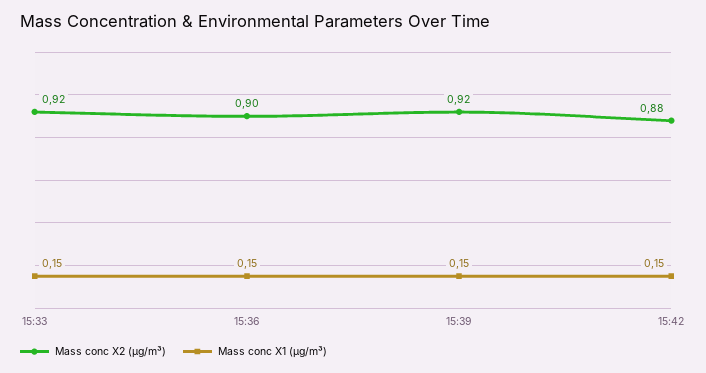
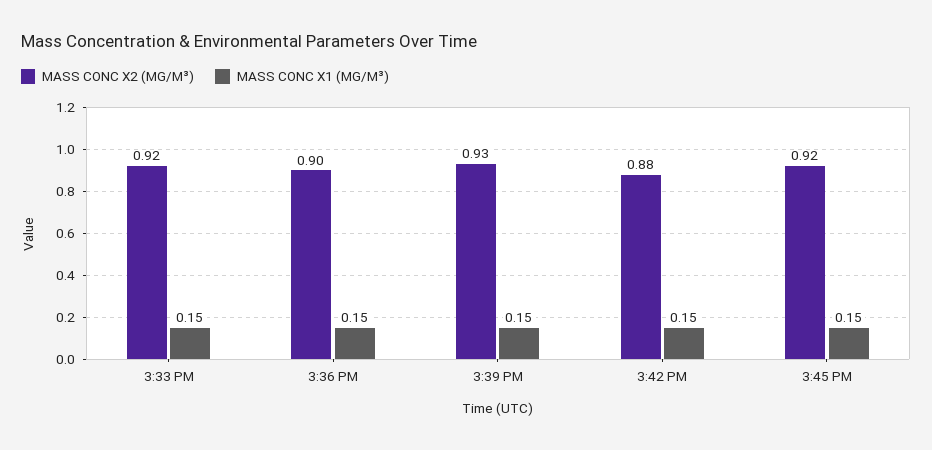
Mass conc X2 (μg/m³), 15:39: 0.92 -> 0.93
Mass conc X2 (μg/m³), 3:45 PM: none -> 0.92
Mass conc X1 (μg/m³), 3:45 PM: none -> 0.15

